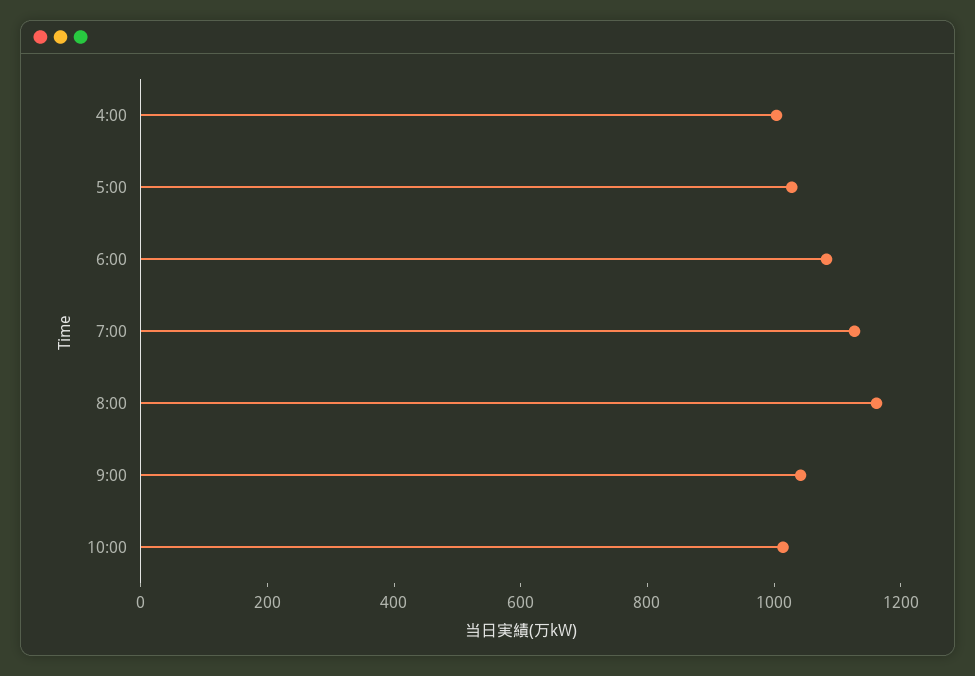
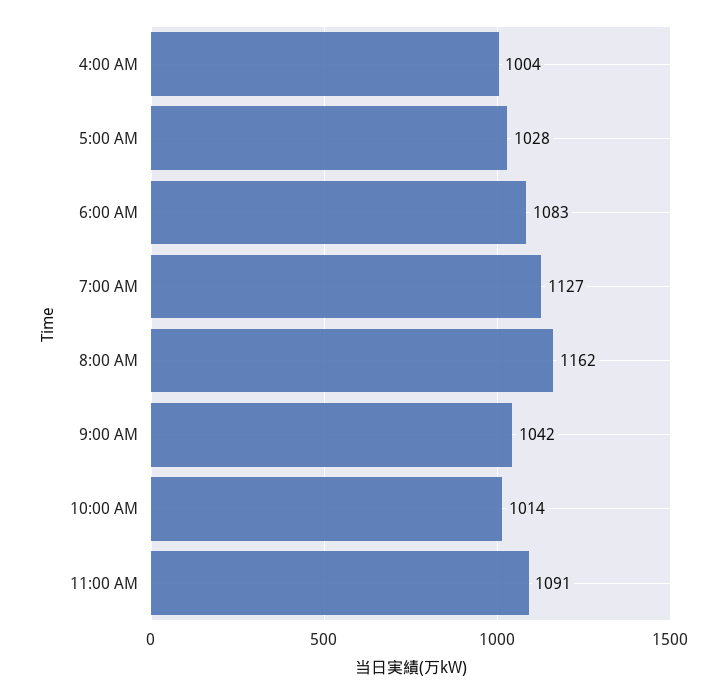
11:00 AM: none -> 1091

